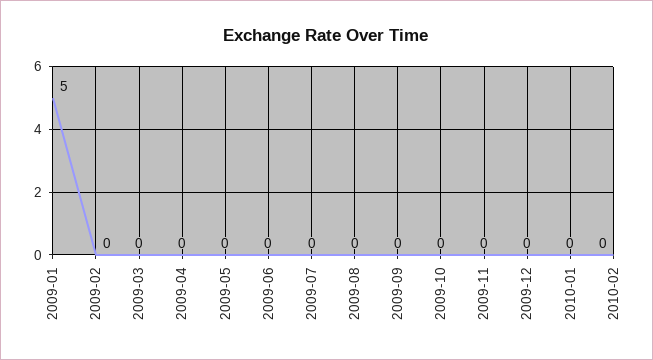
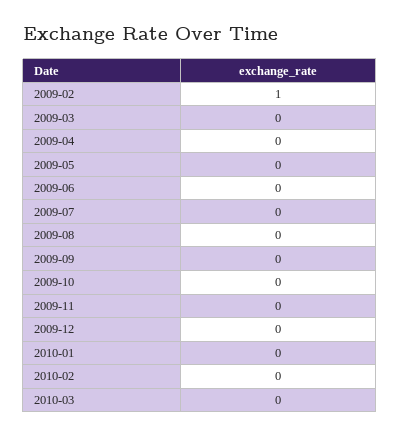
2009-01: 5 -> none
2009-02: 0 -> 1
2010-03: none -> 0

